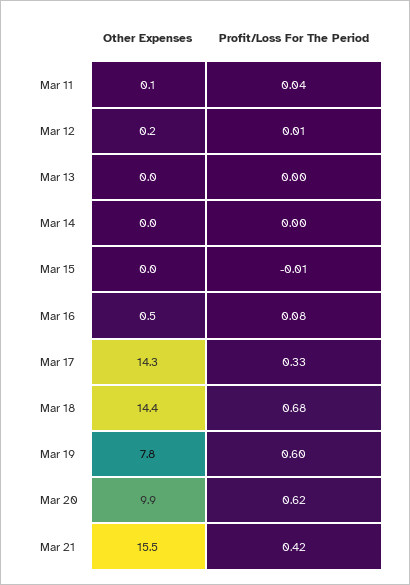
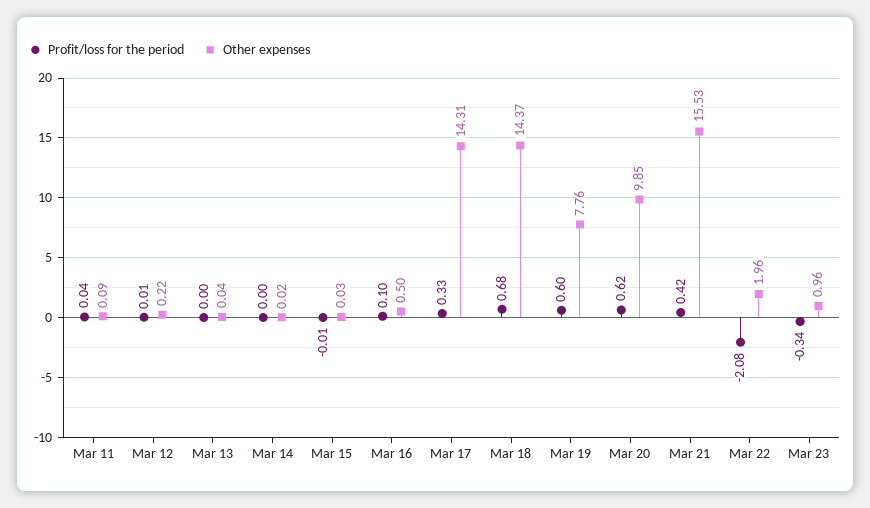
Profit/Loss For The Period, Mar 16: 0.08 -> 0.1
Profit/Loss For The Period, Mar 22: none -> -2.08
Other Expenses, Mar 22: none -> 1.96
Profit/Loss For The Period, Mar 23: none -> -0.34
Other Expenses, Mar 23: none -> 0.96

